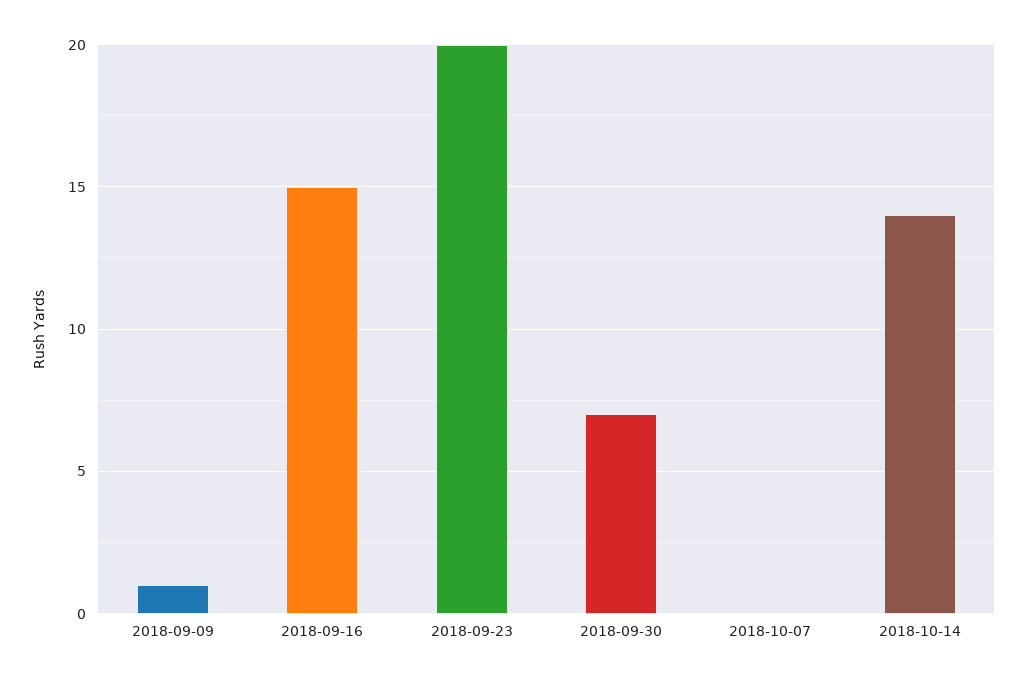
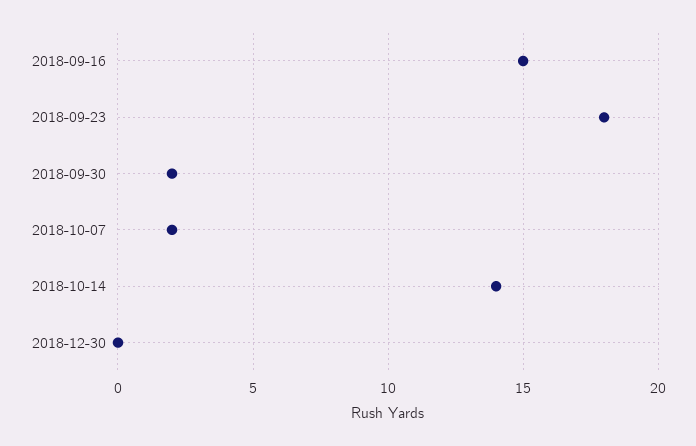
2018-09-09: 1 -> none
2018-09-23: 20 -> 18
2018-09-30: 7 -> 2
2018-10-07: 0 -> 2
2018-12-30: none -> 0

